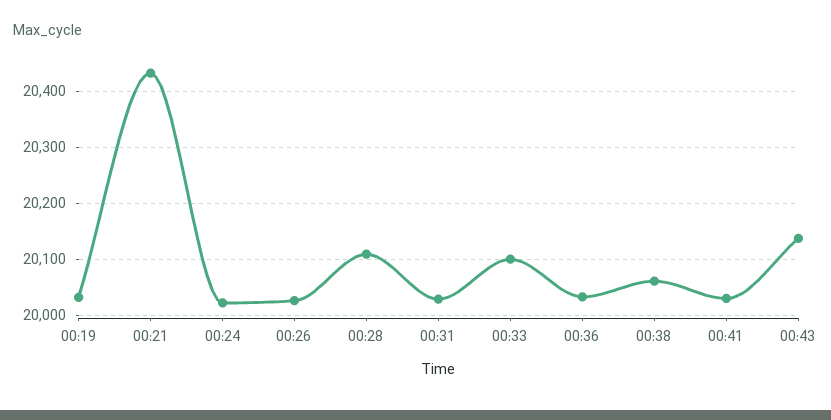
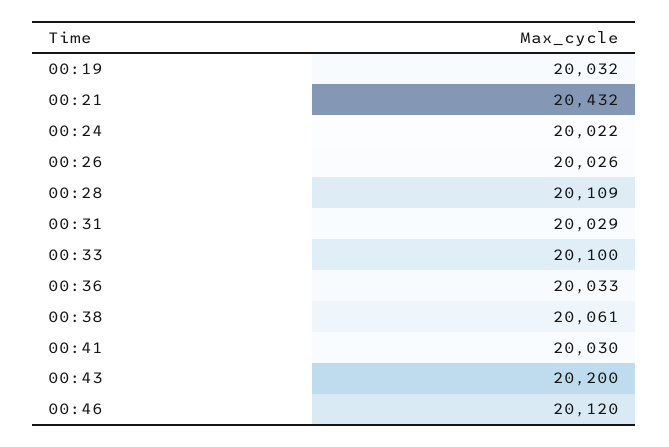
00:43: 20140 -> 20200
00:46: none -> 20120

